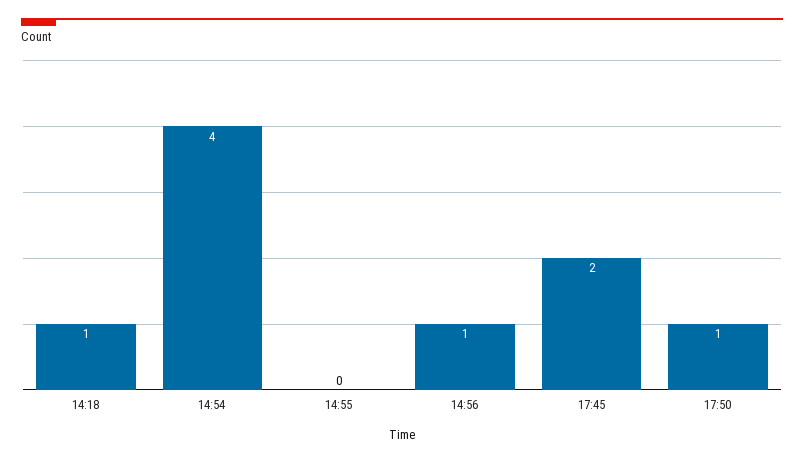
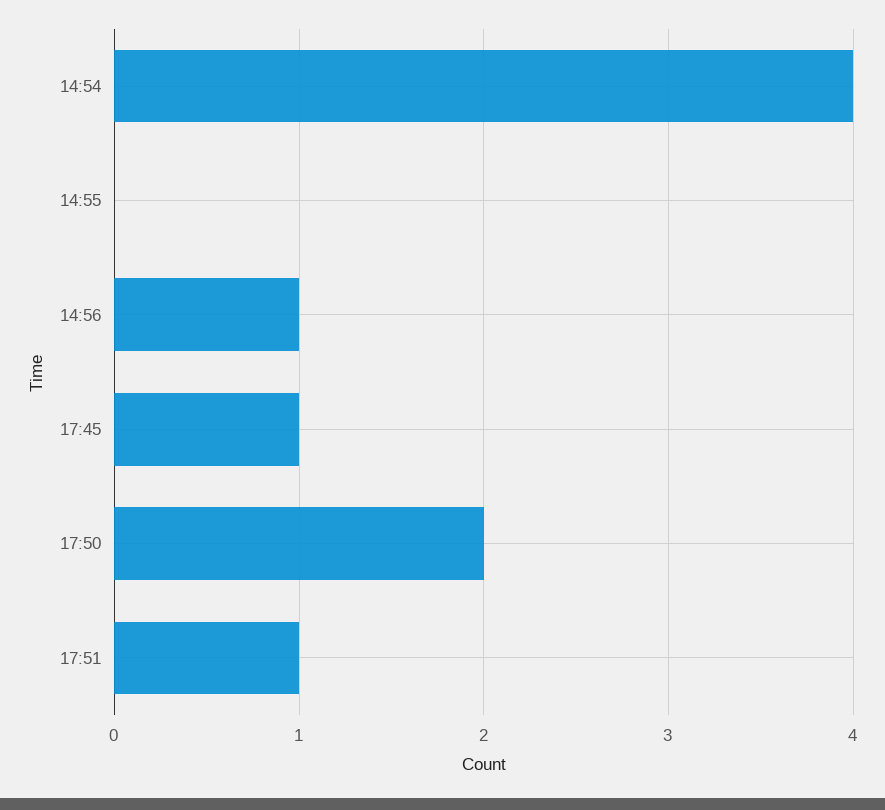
14:18: 1 -> none
17:45: 2 -> 1
17:50: 1 -> 2
17:51: none -> 1

